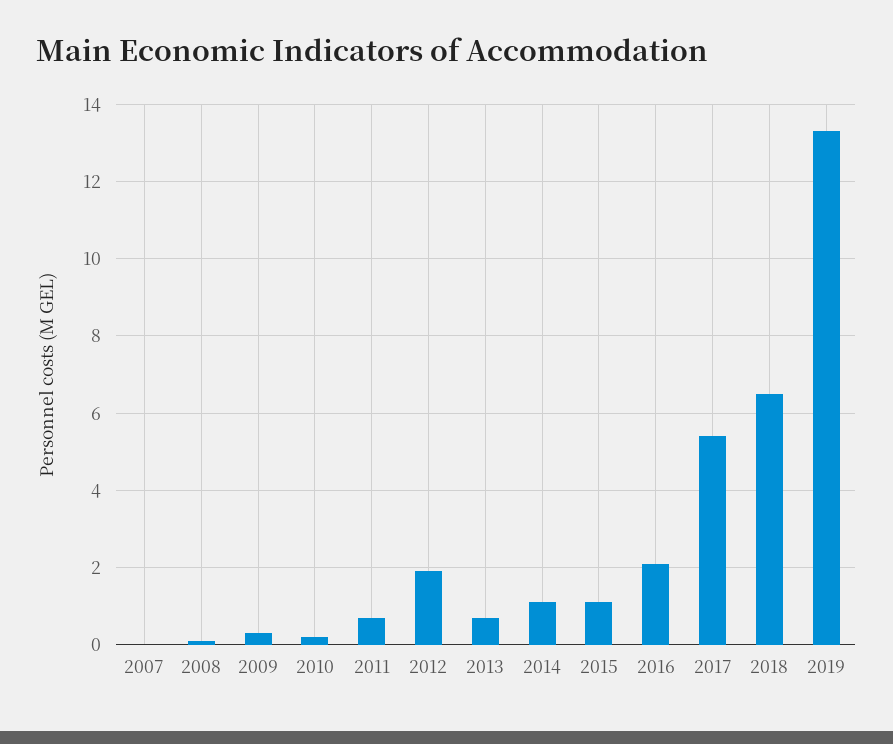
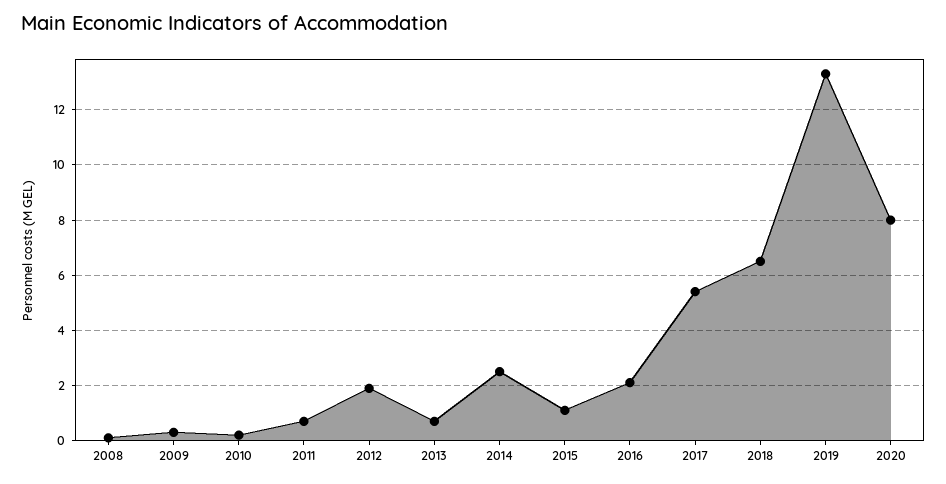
2007: 0 -> none
2014: 1 -> 2.5
2020: none -> 8

